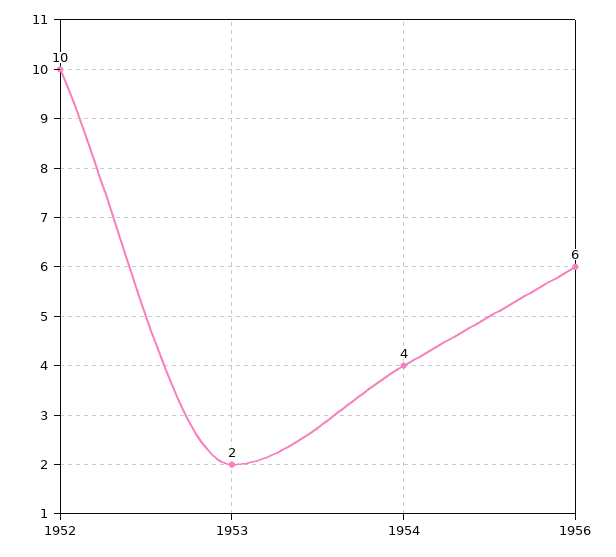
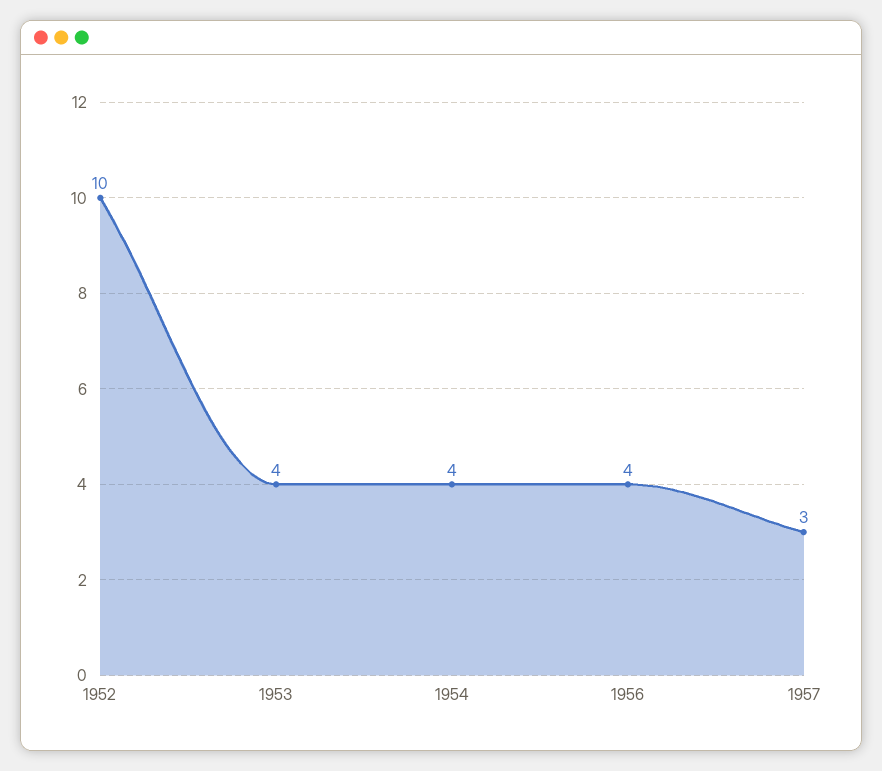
1953: 2 -> 4
1956: 6 -> 4
1957: none -> 3

